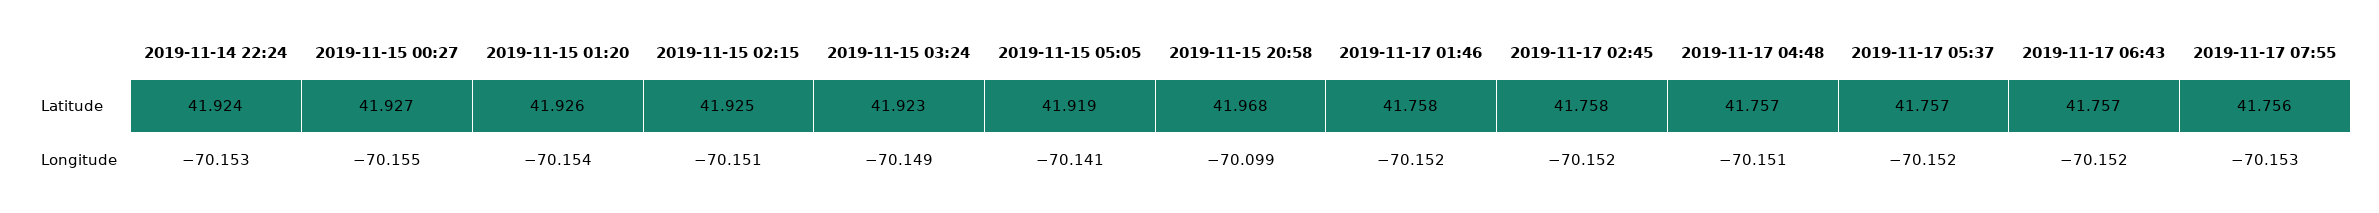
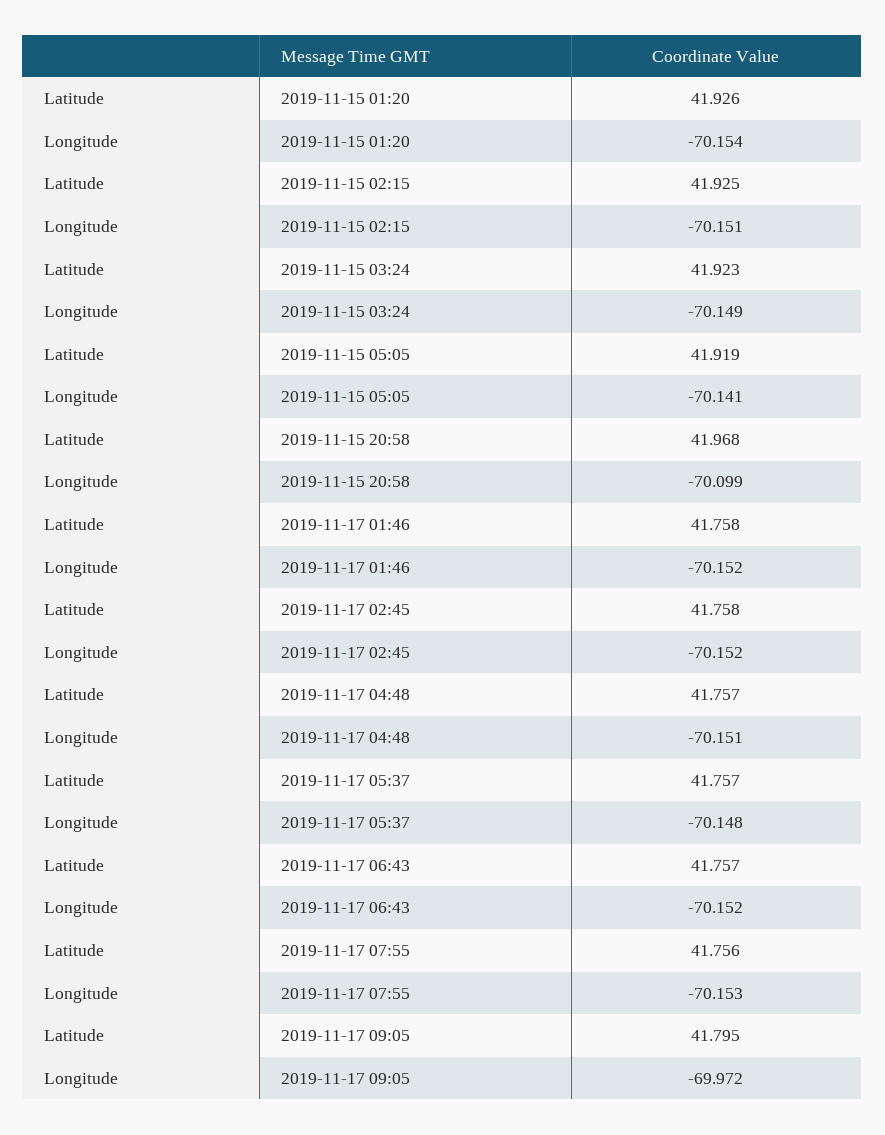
2019-11-14 22:24, Latitude: 41.924 -> none
2019-11-15 00:27, Latitude: 41.927 -> none
2019-11-14 22:24, Longitude: -70.153 -> none
2019-11-15 00:27, Longitude: -70.155 -> none
2019-11-17 05:37, Longitude: -70.152 -> -70.148
2019-11-17 09:05, Latitude: none -> 41.795
2019-11-17 09:05, Longitude: none -> -69.972

